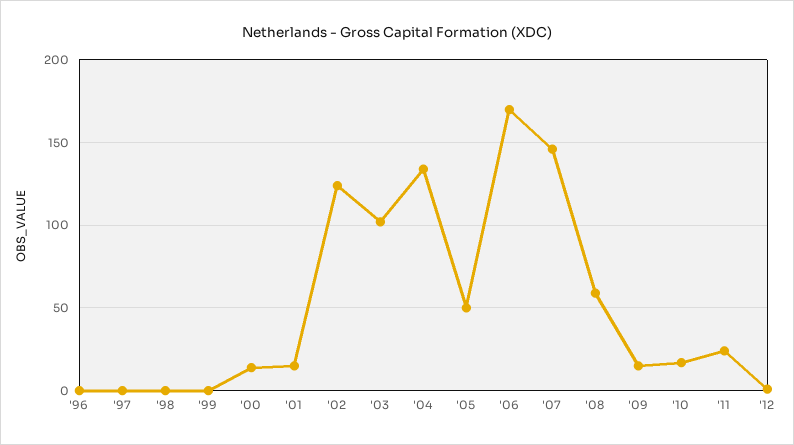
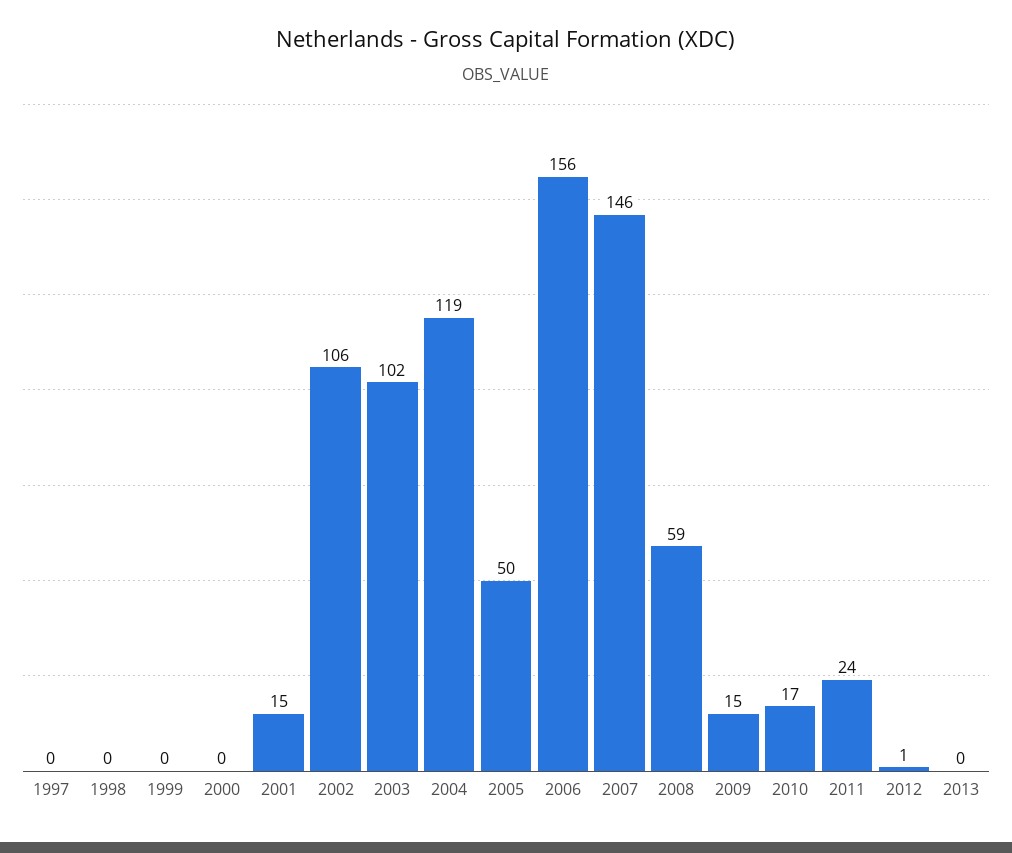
'96: 0 -> none
'00: 15 -> 0
'02: 125 -> 106
'04: 135 -> 119
'06: 170 -> 156
2013: none -> 0

